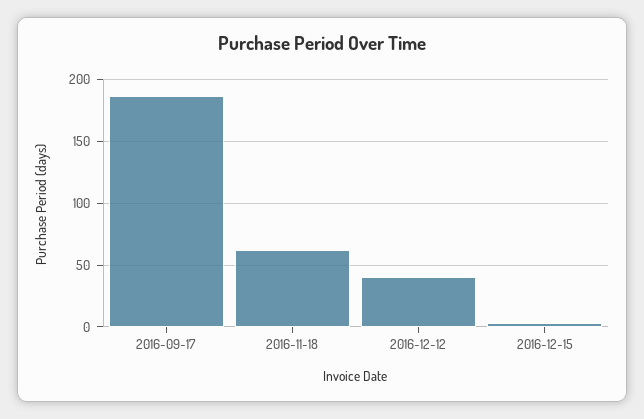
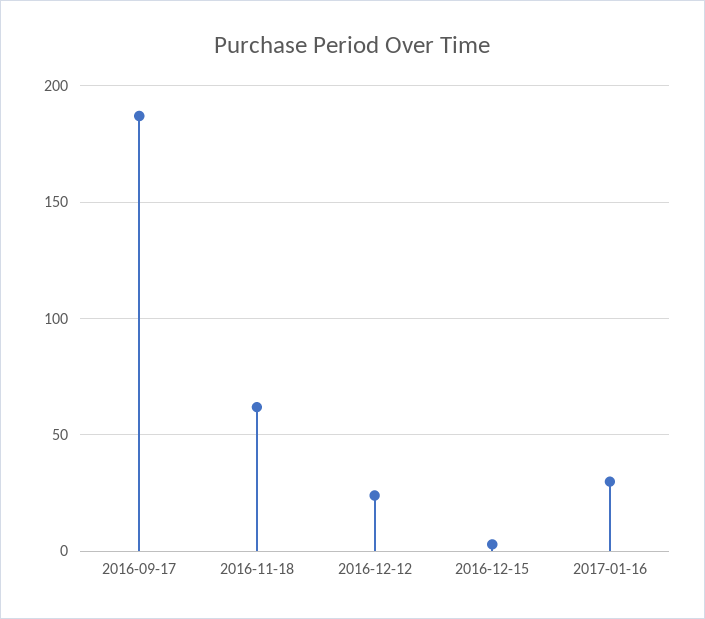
2016-12-12: 40 -> 25
2017-01-16: none -> 30

